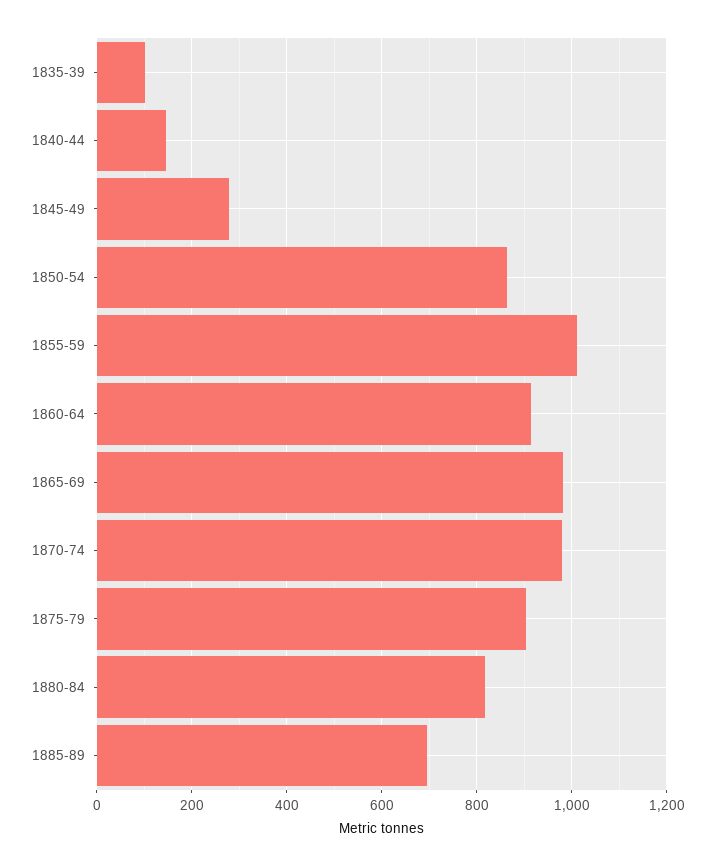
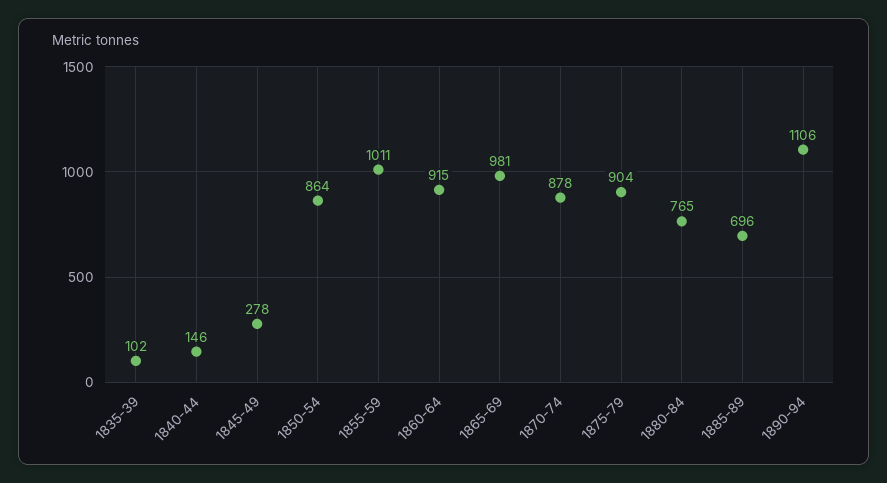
1870-74: 980 -> 878
1880-84: 820 -> 765
1890-94: none -> 1106

